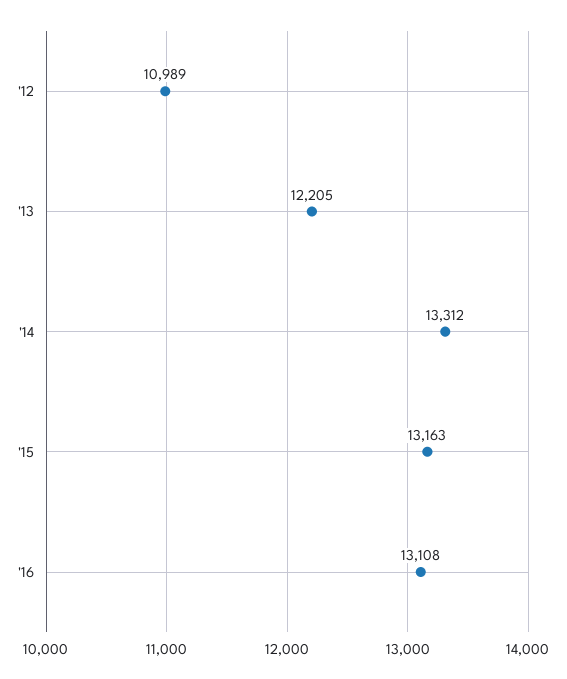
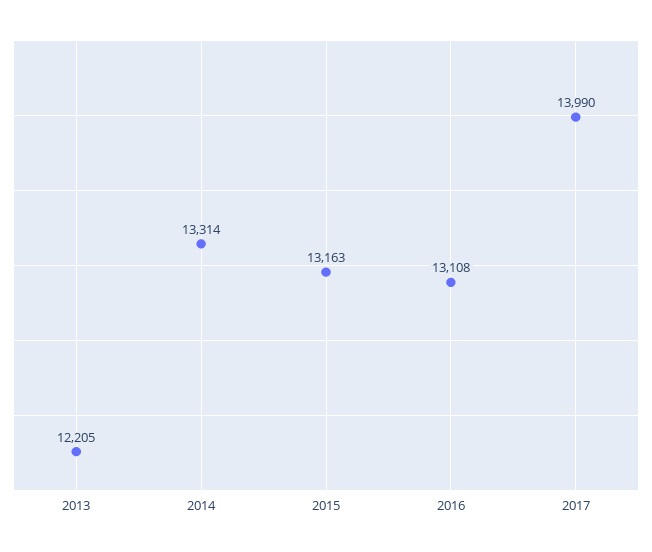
'12: 10989 -> none
'14: 13312 -> 13314
2017: none -> 13990

